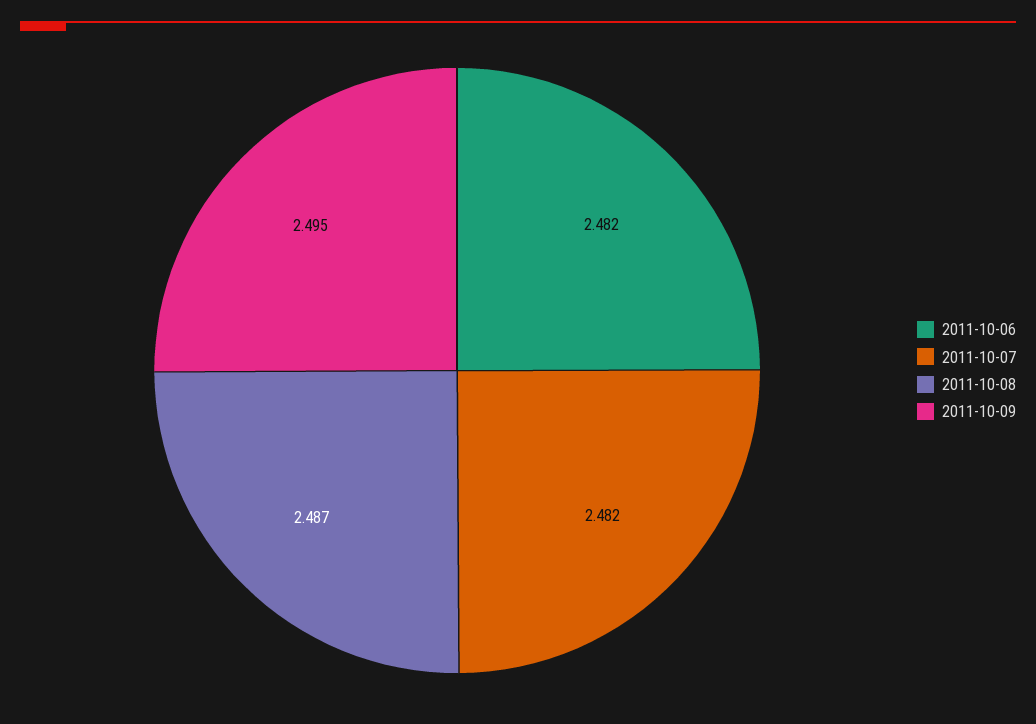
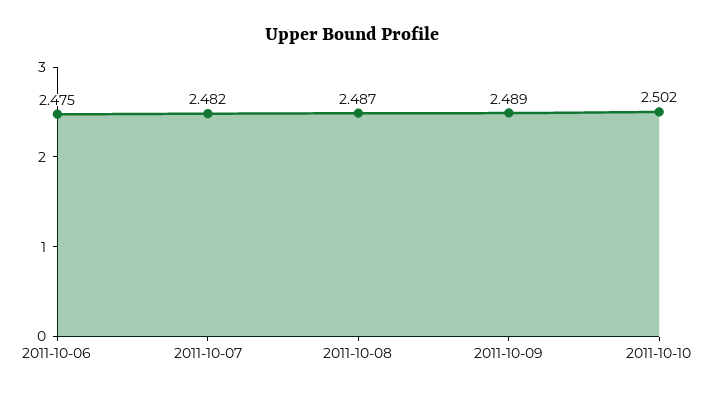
2011-10-06: 2.482 -> 2.475
2011-10-09: 2.495 -> 2.489
2011-10-10: none -> 2.502

